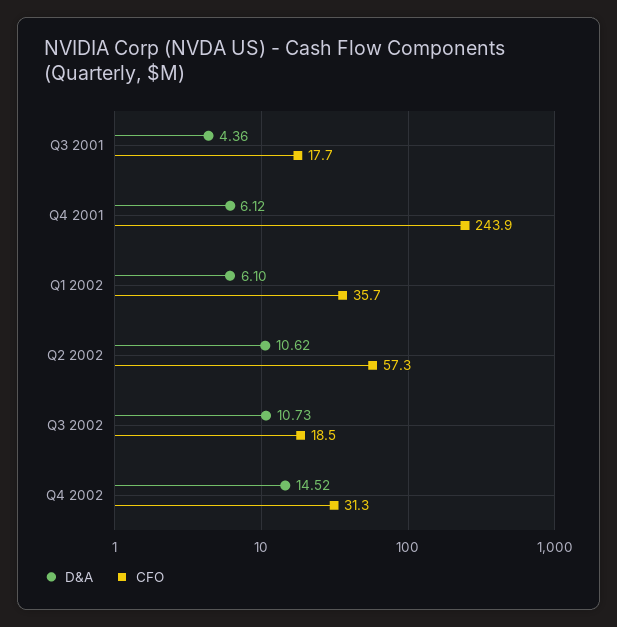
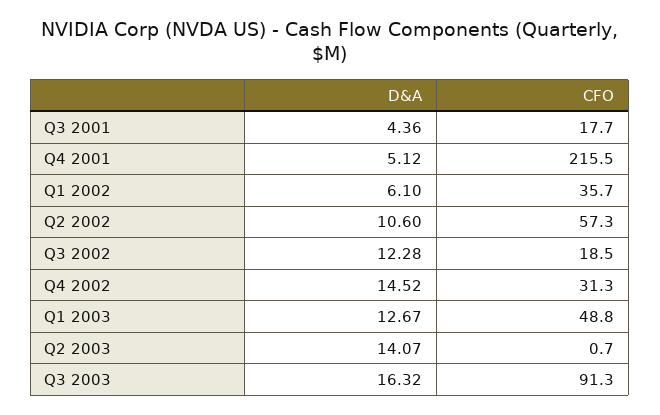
D&A, Q4 2001: 6.12 -> 5.12
CFO, Q4 2001: 243.9 -> 215.5
D&A, Q2 2002: 10.62 -> 10.6
D&A, Q3 2002: 10.73 -> 12.28
D&A, Q1 2003: none -> 12.67
CFO, Q1 2003: none -> 48.8
D&A, Q2 2003: none -> 14.07
CFO, Q2 2003: none -> 0.7
D&A, Q3 2003: none -> 16.32
CFO, Q3 2003: none -> 91.3

